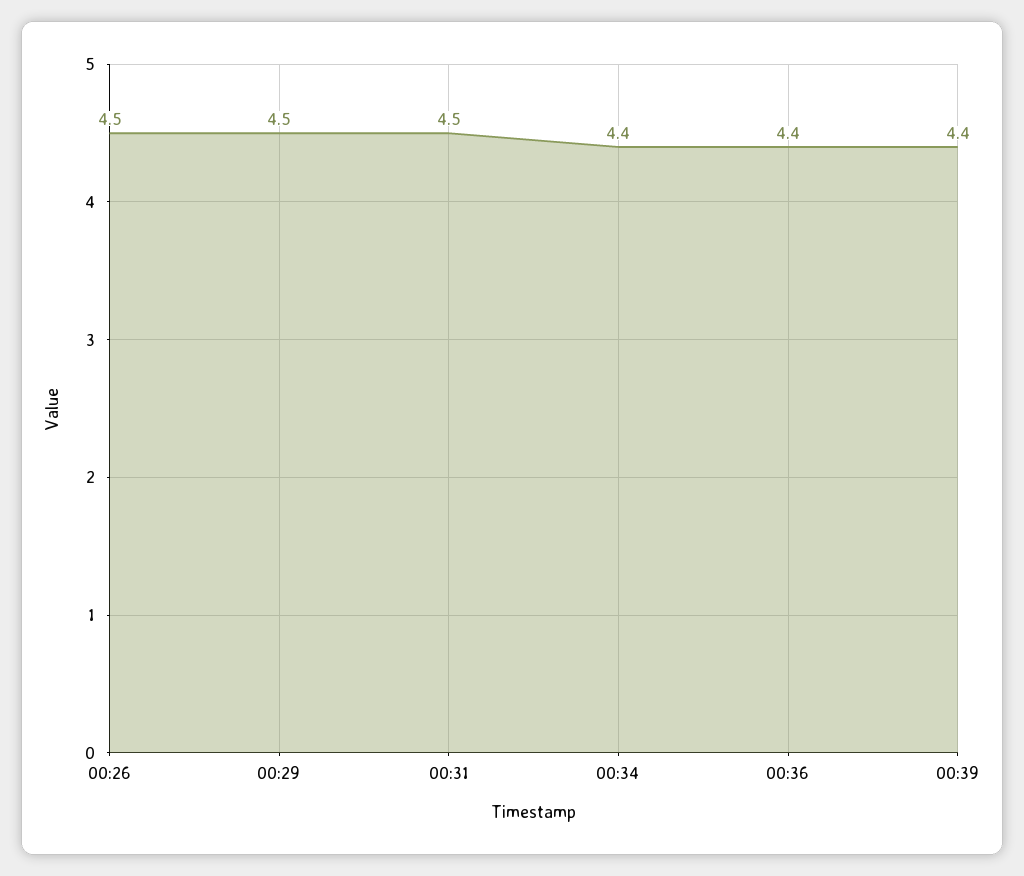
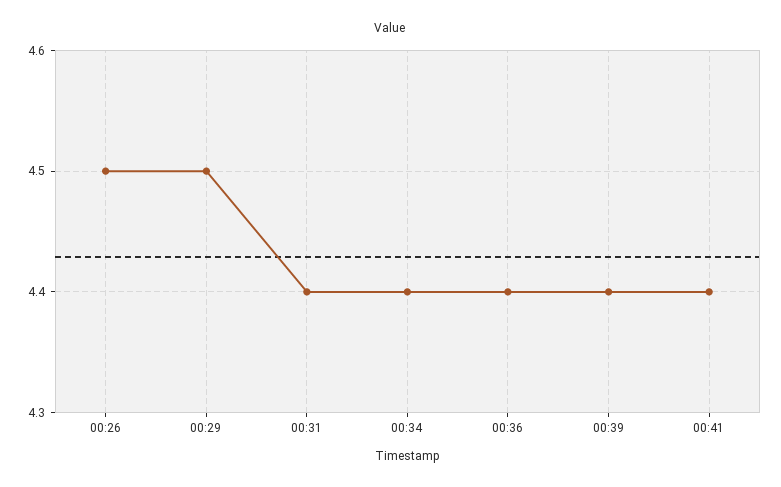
00:31: 4.5 -> 4.4
00:41: none -> 4.4

